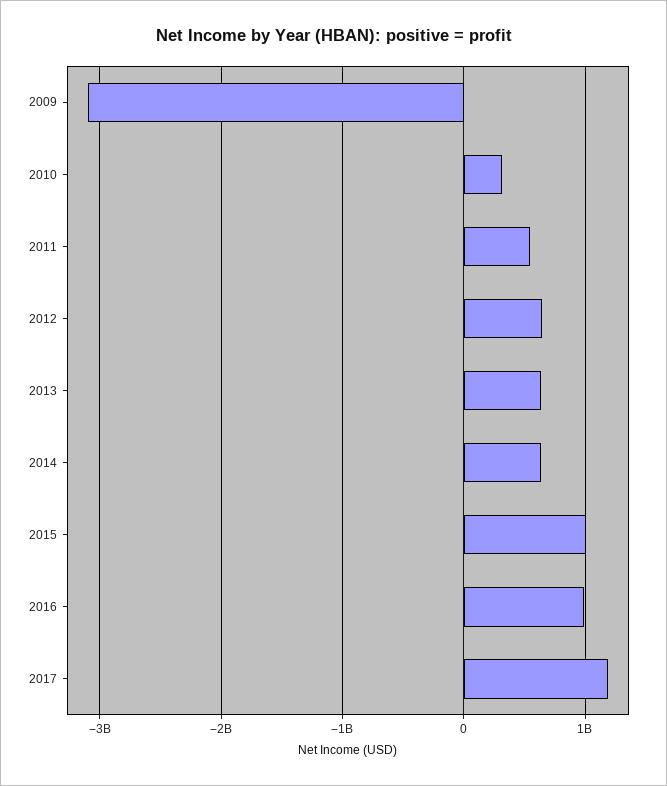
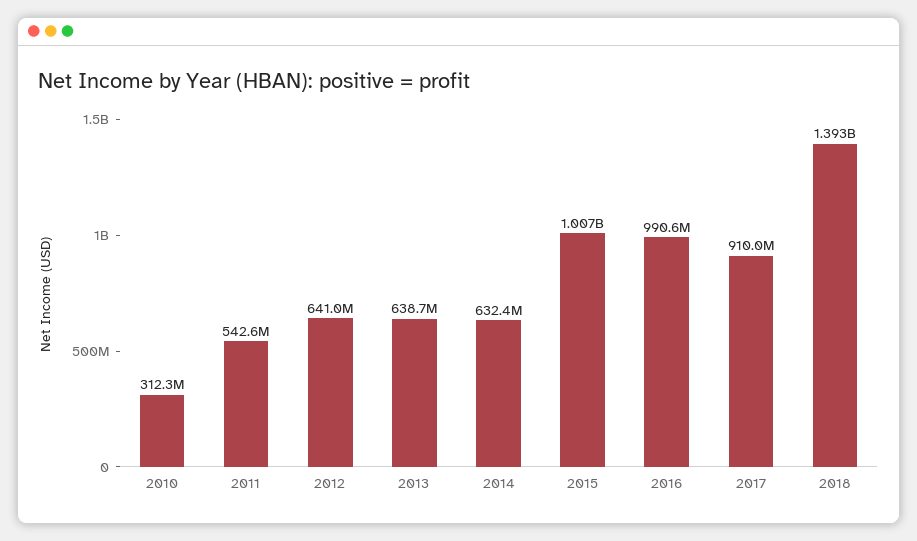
2009: -3100000000 -> none
2017: 1200000000 -> 910000000
2018: none -> 1393000000

